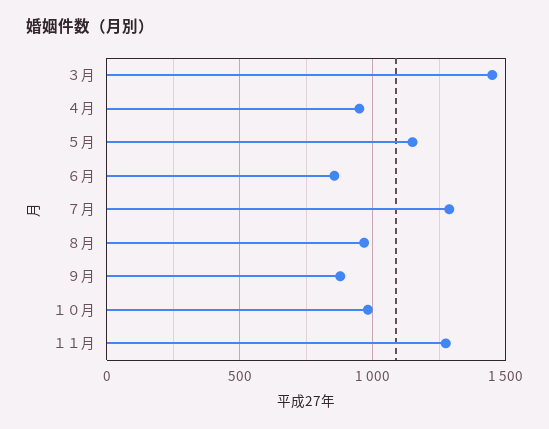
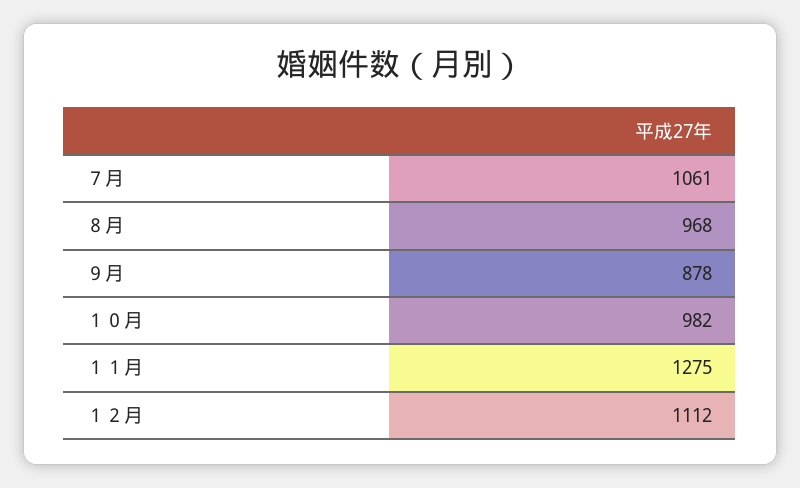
３月: 1450 -> none
４月: 950 -> none
５月: 1150 -> none
６月: 850 -> none
７月: 1300 -> 1061
１２月: none -> 1112

